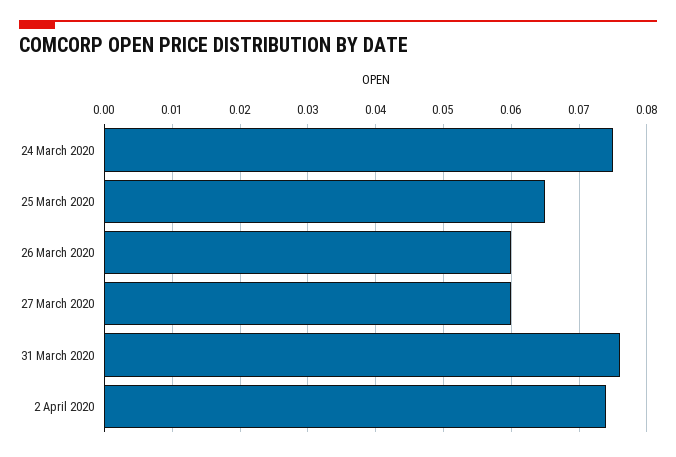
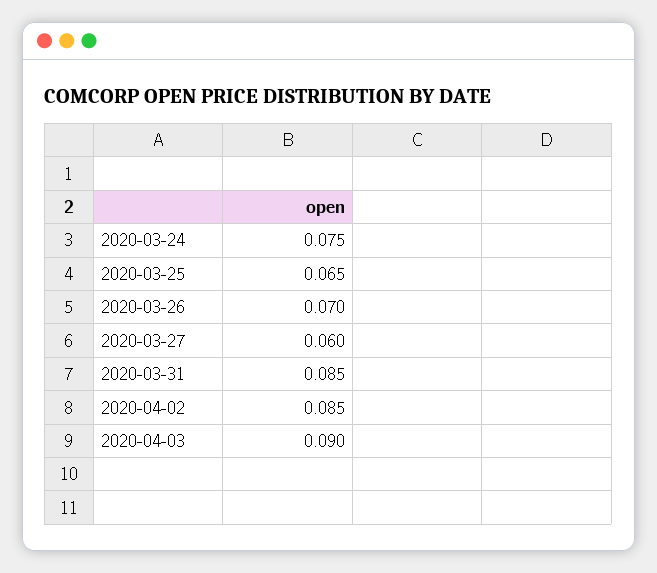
26 March 2020: 0.06 -> 0.07
31 March 2020: 0.076 -> 0.085
2 April 2020: 0.074 -> 0.085
2020-04-03: none -> 0.09

